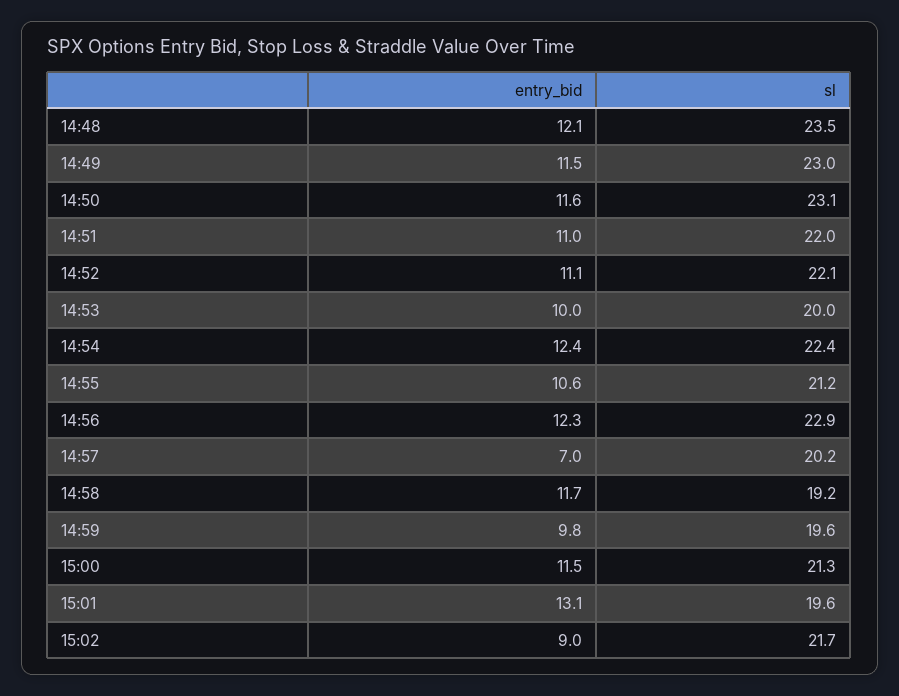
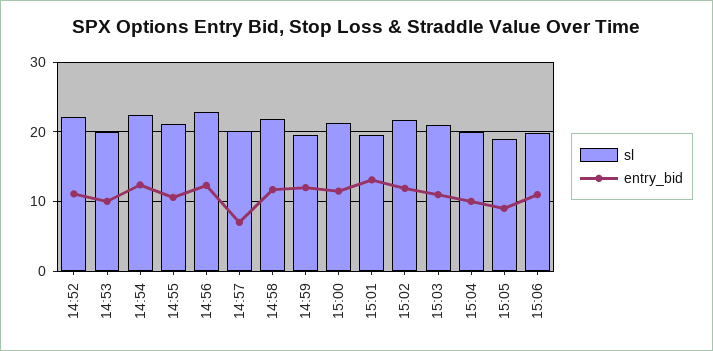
entry_bid, 14:48: 12.1 -> none
sl, 14:48: 23.5 -> none
entry_bid, 14:49: 11.5 -> none
sl, 14:49: 23 -> none
entry_bid, 14:50: 11.6 -> none
sl, 14:50: 23.1 -> none
entry_bid, 14:51: 11 -> none
sl, 14:51: 22 -> none
sl, 14:58: 19.2 -> 22
entry_bid, 14:59: 9.8 -> 12
entry_bid, 15:02: 9 -> 12
sl, 15:03: none -> 21
entry_bid, 15:03: none -> 11
sl, 15:04: none -> 20
entry_bid, 15:04: none -> 10
sl, 15:05: none -> 19
entry_bid, 15:05: none -> 9
sl, 15:06: none -> 20
entry_bid, 15:06: none -> 11

